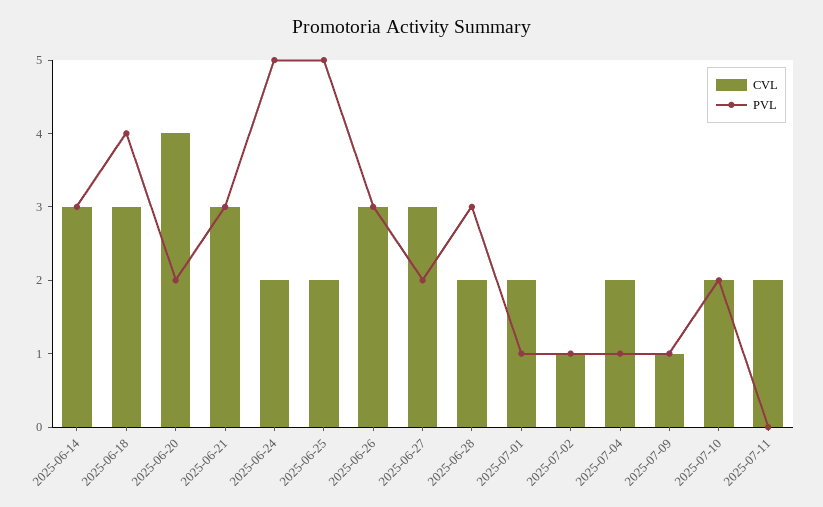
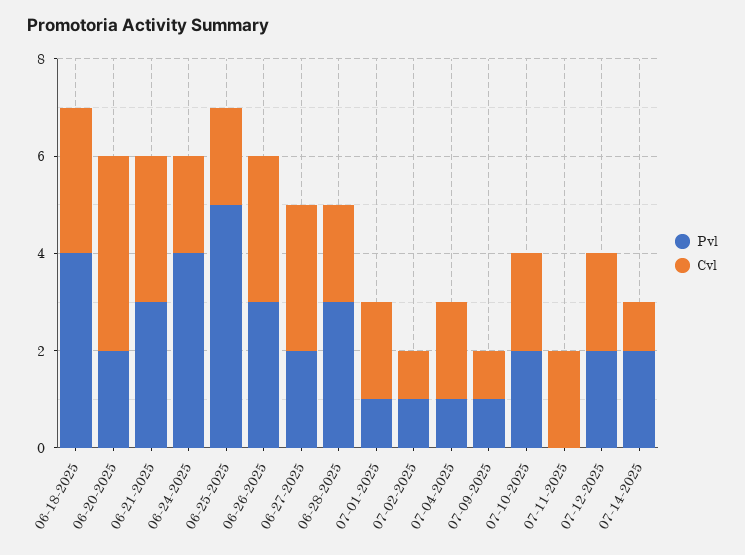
CVL, 2025-06-14: 3 -> none
PVL, 2025-06-14: 3 -> none
PVL, 2025-06-24: 5 -> 4
PVL, 07-12-2025: none -> 2
CVL, 07-12-2025: none -> 2
PVL, 07-14-2025: none -> 2
CVL, 07-14-2025: none -> 1

